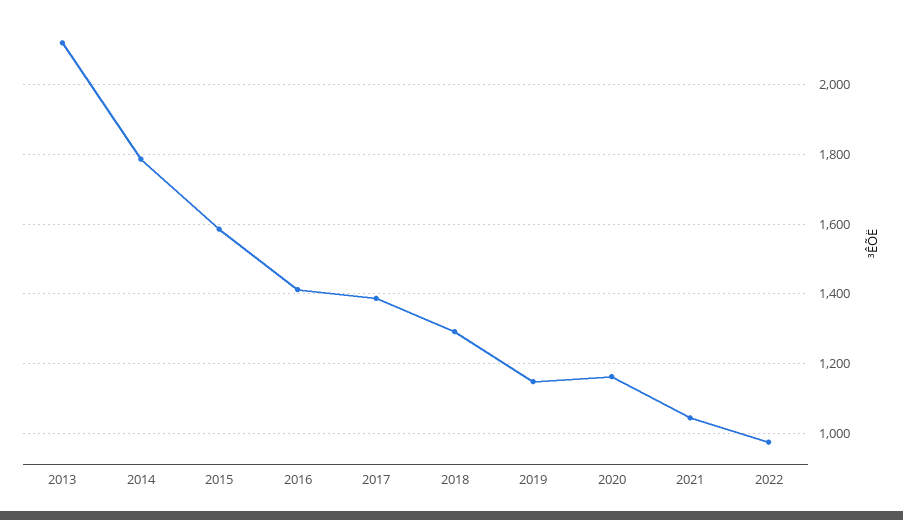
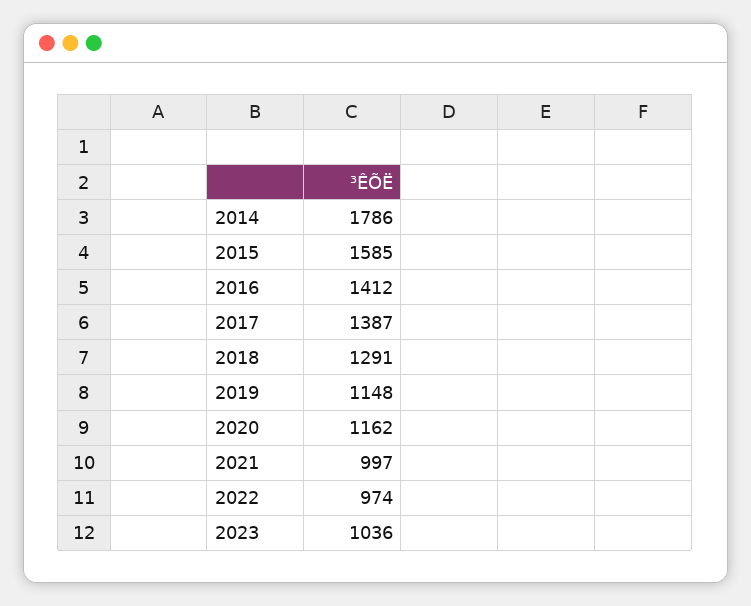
2013: 2120 -> none
2021: 1040 -> 997
2023: none -> 1036

